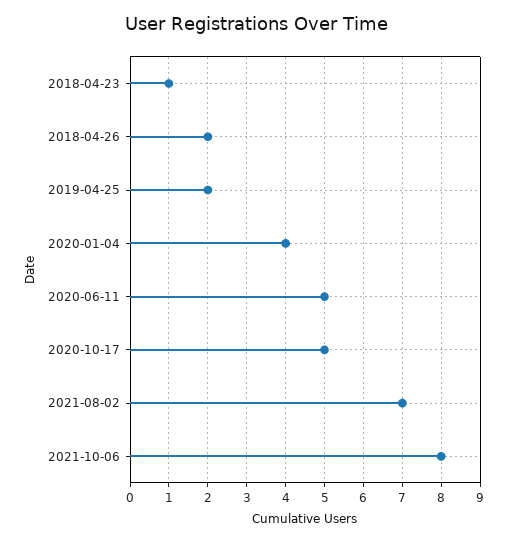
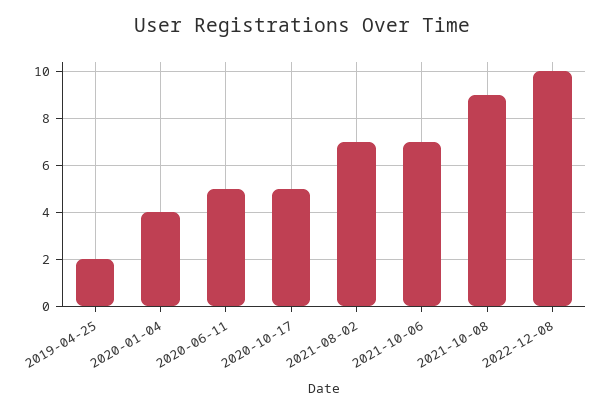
2018-04-23: 1 -> none
2018-04-26: 2 -> none
2021-10-06: 8 -> 7
2021-10-08: none -> 9
2022-12-08: none -> 10

